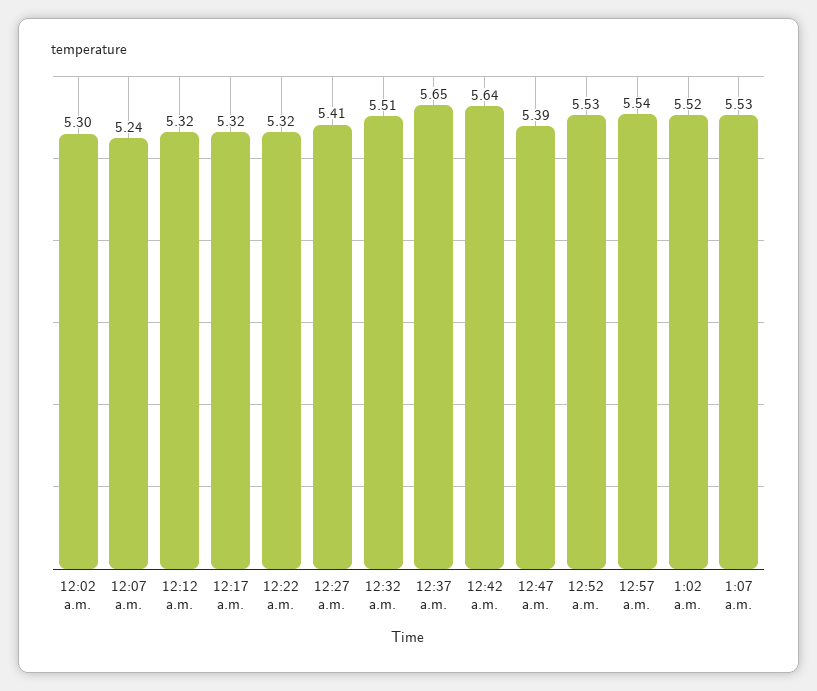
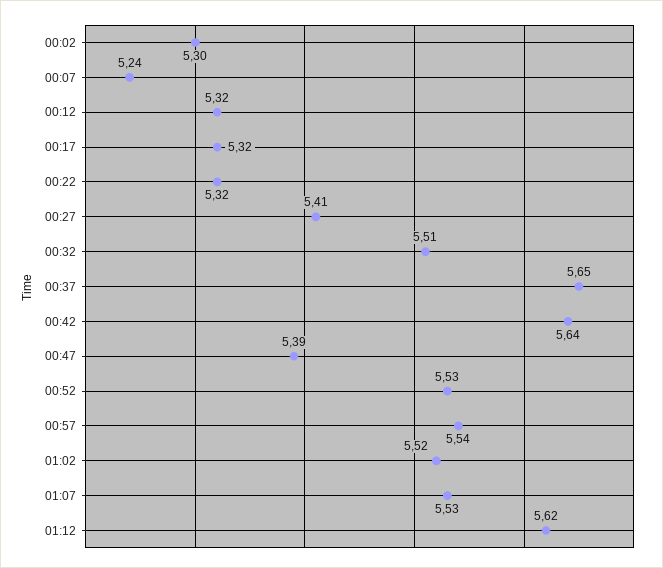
01:12: none -> 5.62

